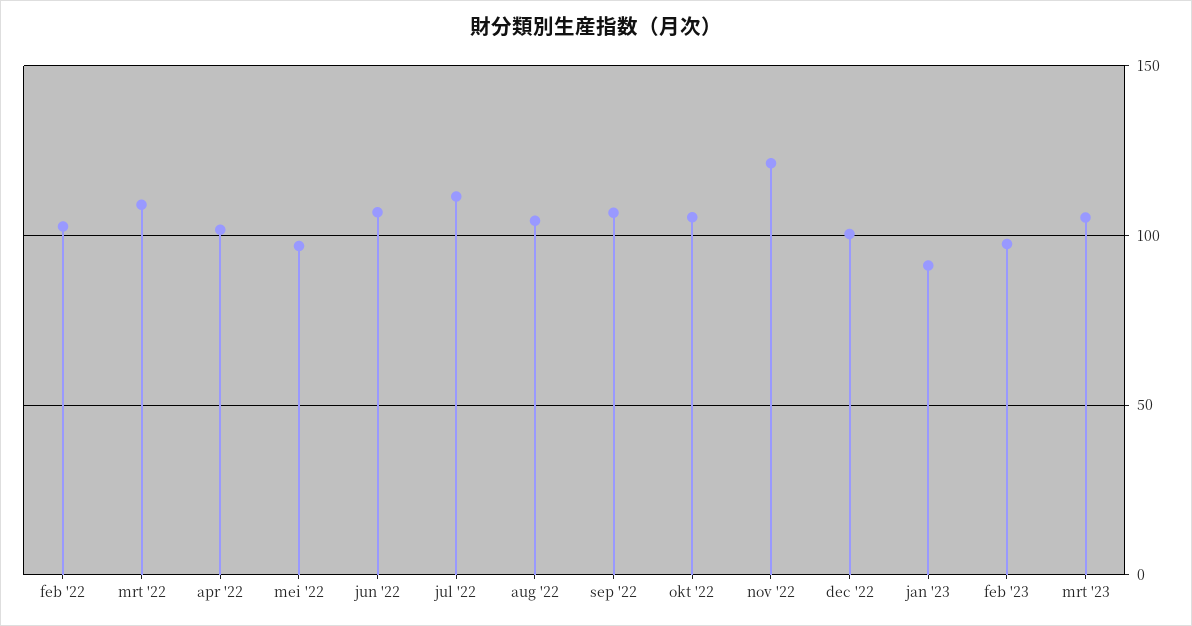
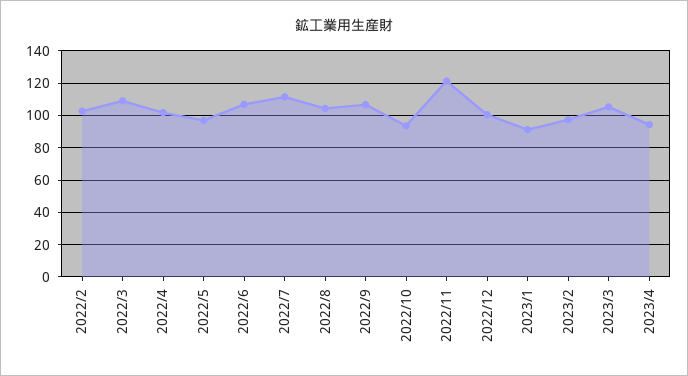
okt '22: 105 -> 95
2023/4: none -> 95

